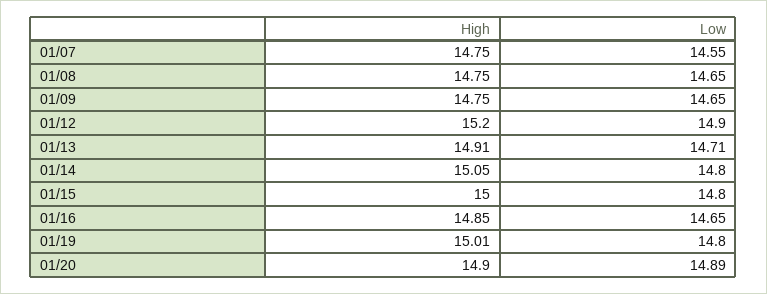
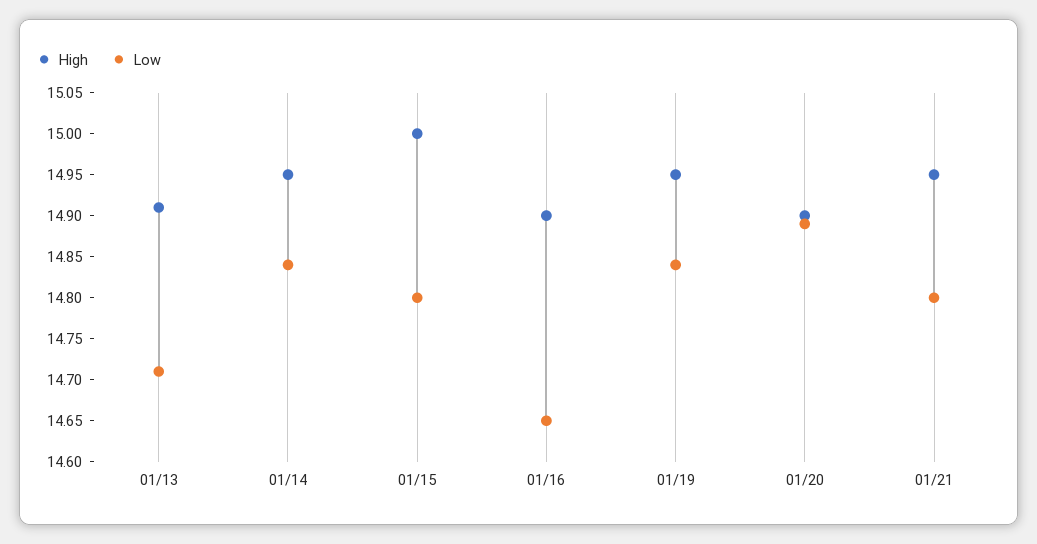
High, 01/07: 14.75 -> none
Low, 01/07: 14.55 -> none
High, 01/08: 14.75 -> none
Low, 01/08: 14.65 -> none
High, 01/09: 14.75 -> none
Low, 01/09: 14.65 -> none
High, 01/12: 15.2 -> none
Low, 01/12: 14.9 -> none
High, 01/14: 15.05 -> 14.95
Low, 01/14: 14.8 -> 14.84
High, 01/16: 14.85 -> 14.9
High, 01/19: 15.01 -> 14.95
Low, 01/19: 14.8 -> 14.84
High, 01/21: none -> 14.95
Low, 01/21: none -> 14.8

